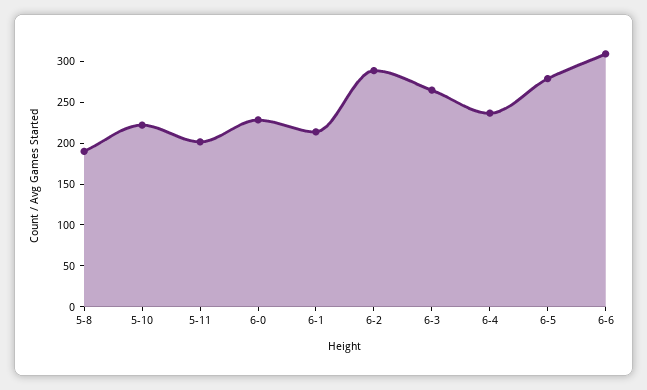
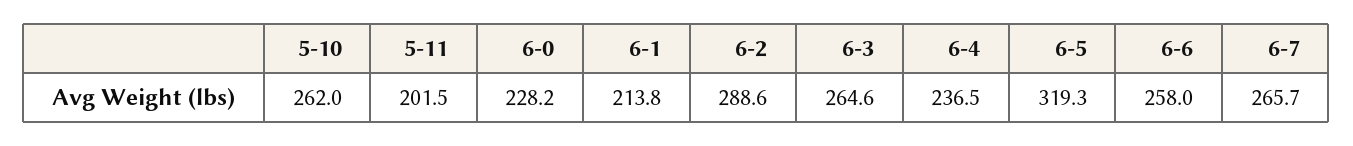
5-8: 190 -> none
5-10: 220 -> 262
6-5: 280 -> 319.3
6-6: 310 -> 258
6-7: none -> 265.7

